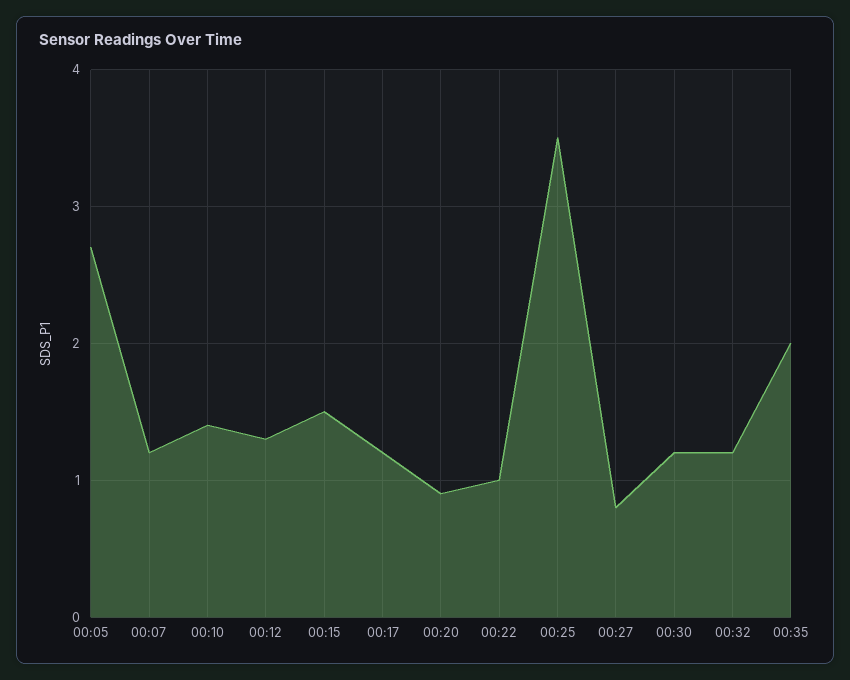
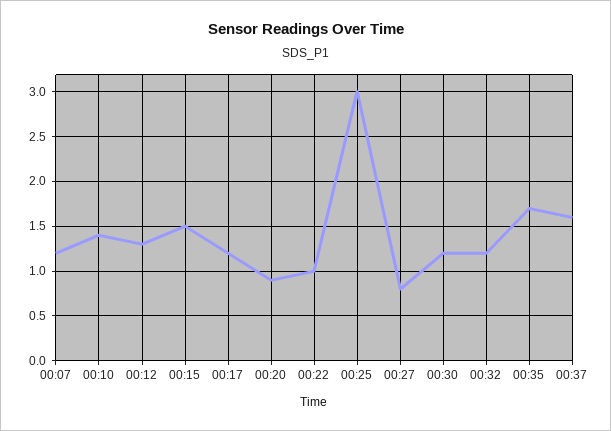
00:05: 2.7 -> none
00:25: 3.5 -> 3
00:35: 2 -> 1.7
00:37: none -> 1.6

